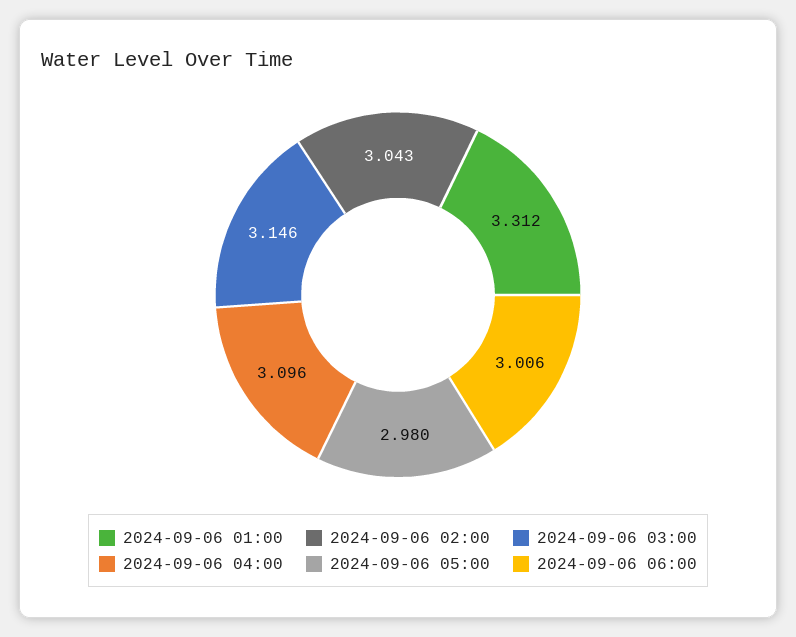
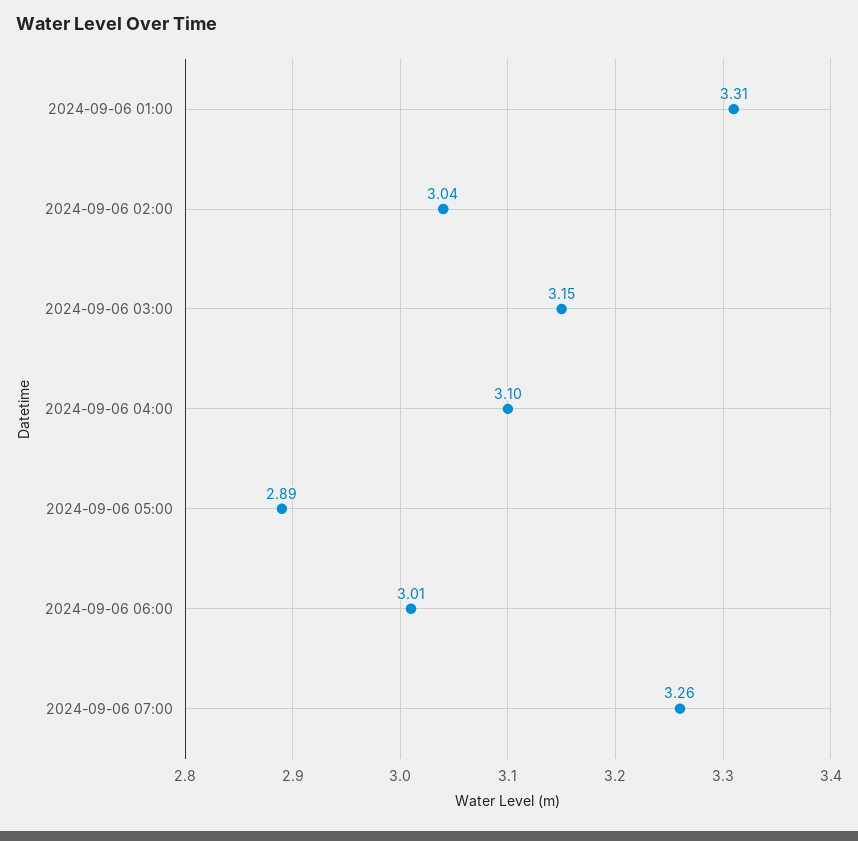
2024-09-06 05:00: 2.98 -> 2.89
2024-09-06 07:00: none -> 3.26

